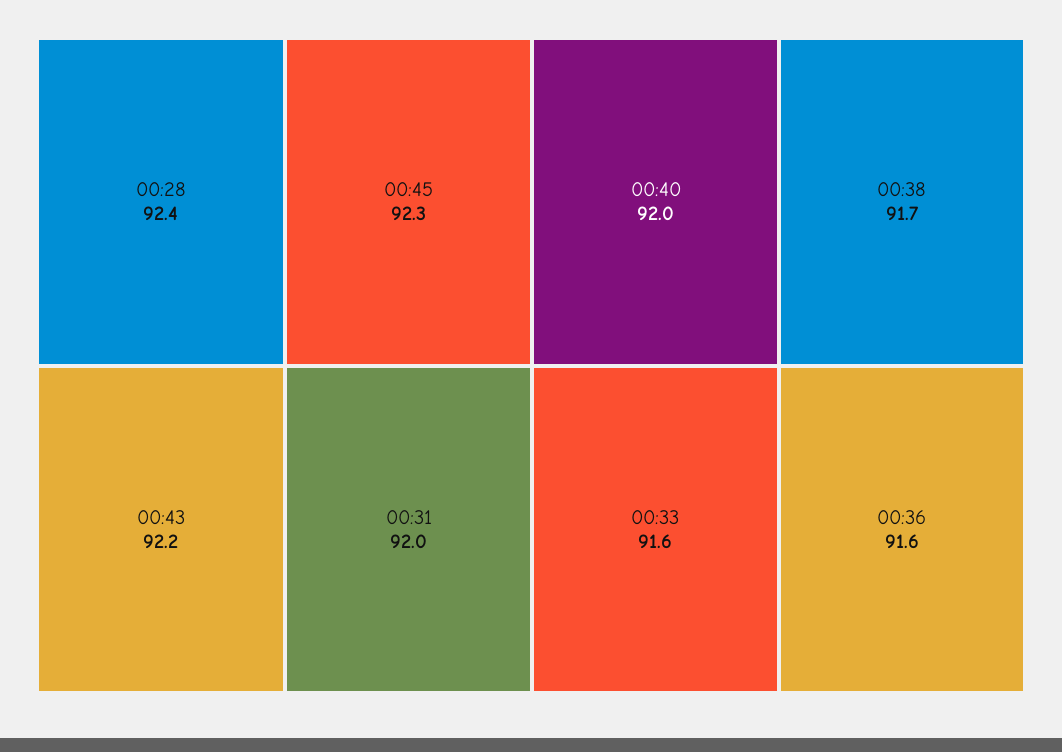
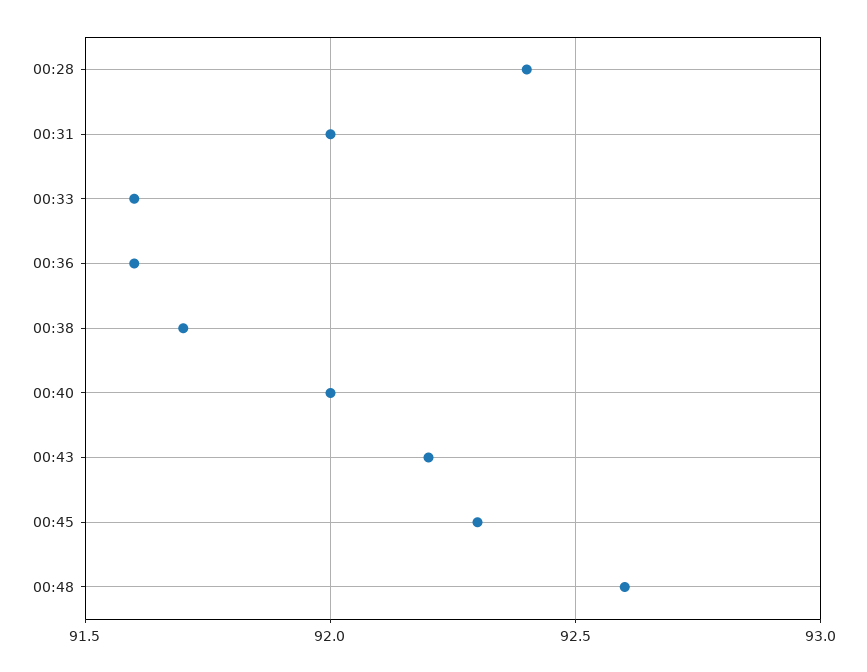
00:48: none -> 92.6

